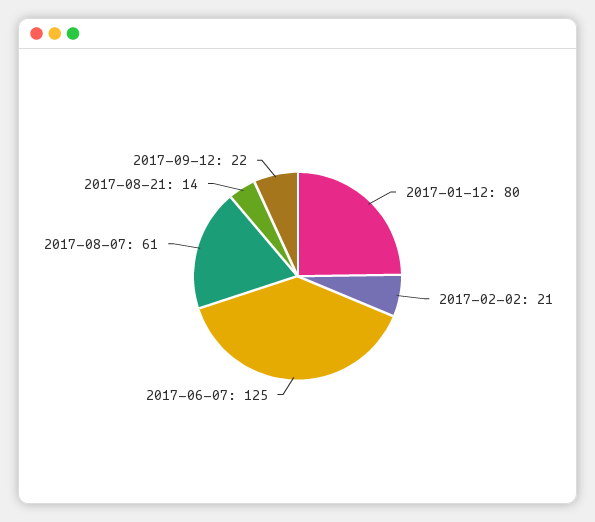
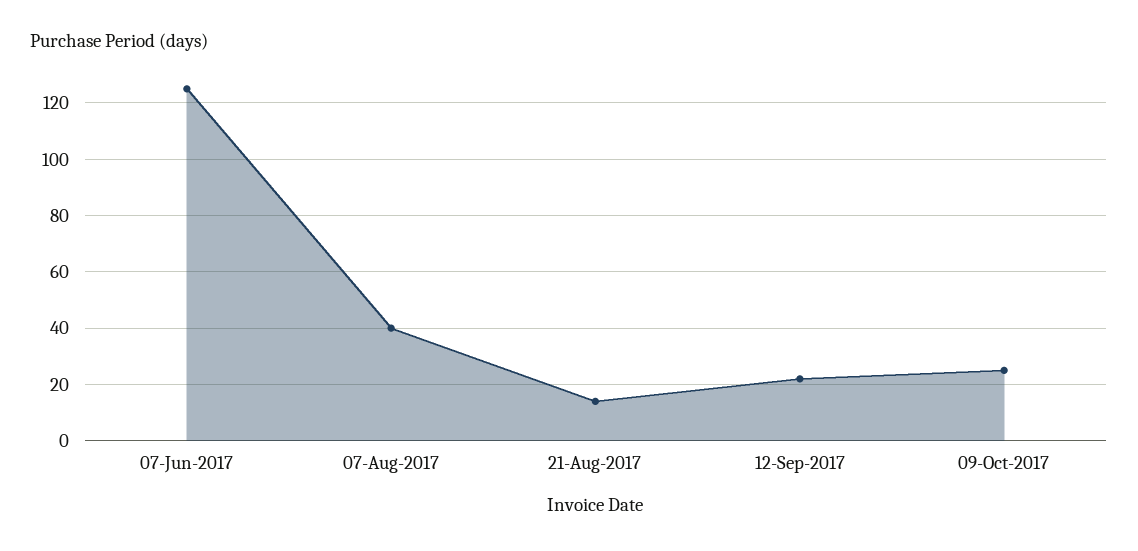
2017-01-12: 80 -> none
2017-02-02: 21 -> none
2017-08-07: 61 -> 40
09-Oct-2017: none -> 25

